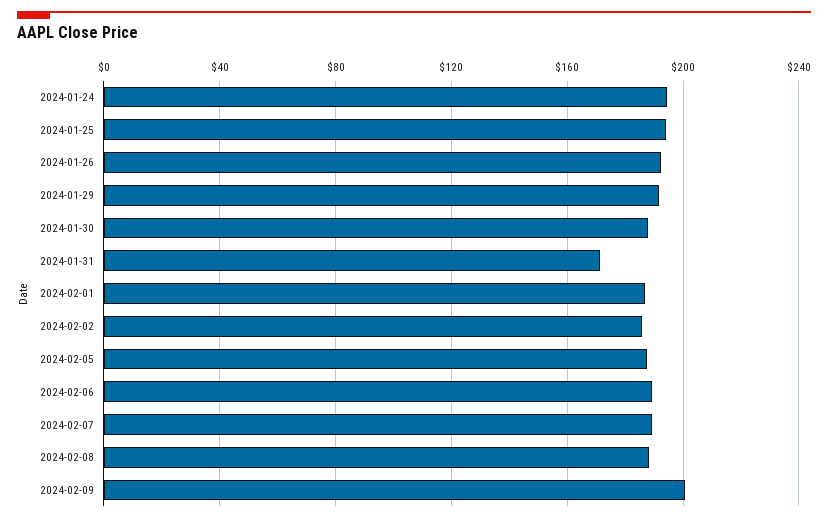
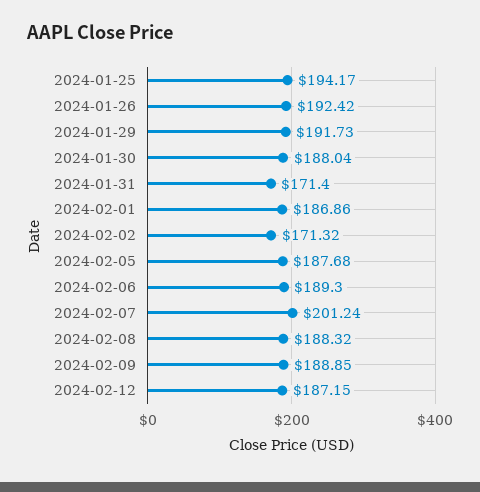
2024-01-24: 195 -> none
2024-02-02: 185 -> 171.32
2024-02-07: 190 -> 201.24
2024-02-09: 200 -> 188.85
2024-02-12: none -> 187.15

